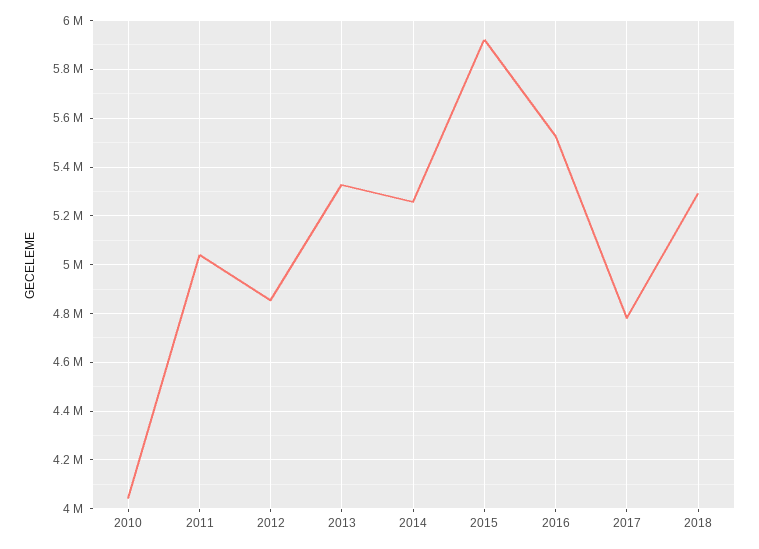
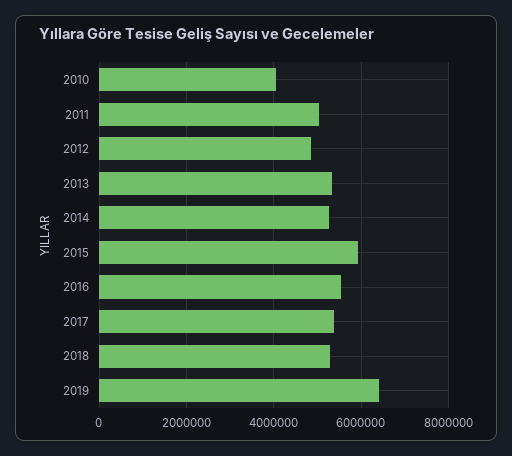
2017: 4775000 -> 5400000
2019: none -> 6400000

